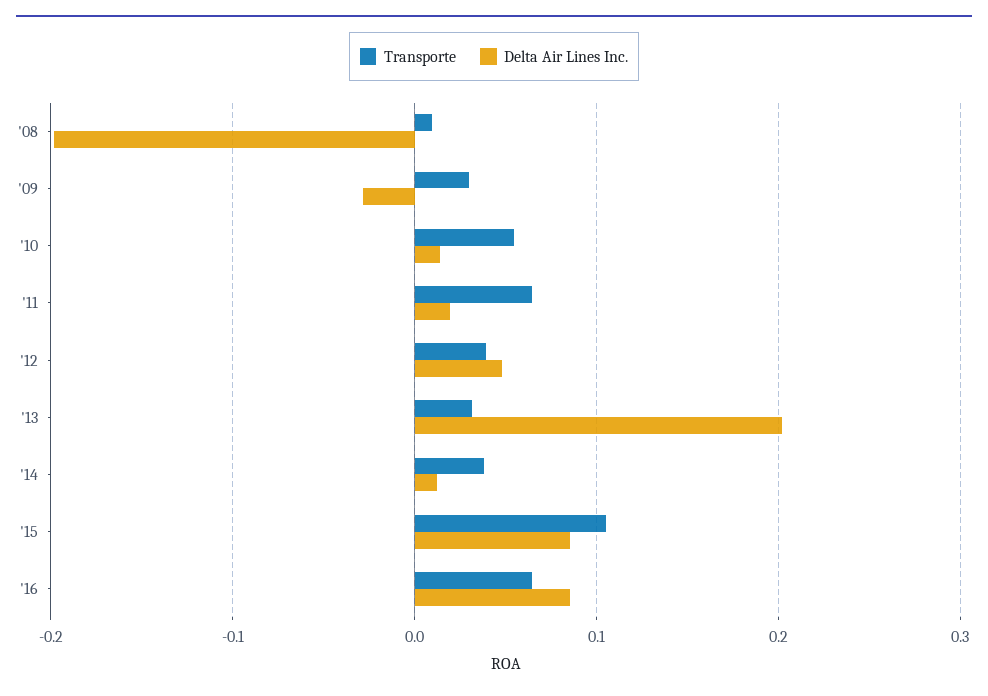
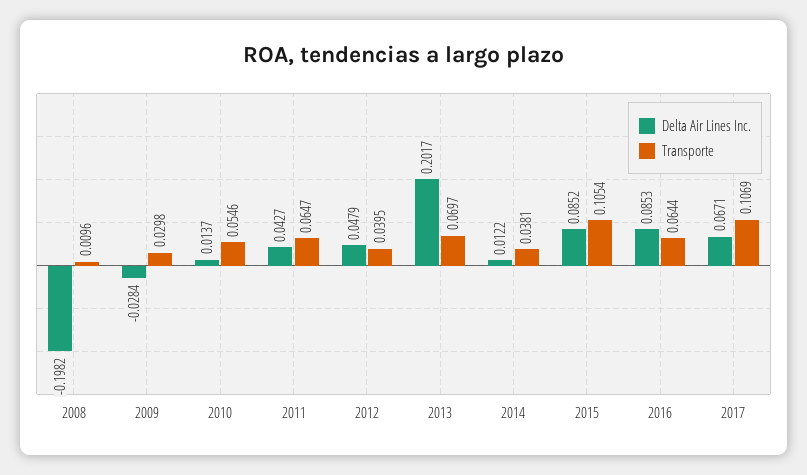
Delta Air Lines Inc., '11: 0.02 -> 0.0427
Transporte, '13: 0.03 -> 0.0697
Delta Air Lines Inc., 2017: none -> 0.0671
Transporte, 2017: none -> 0.1069

